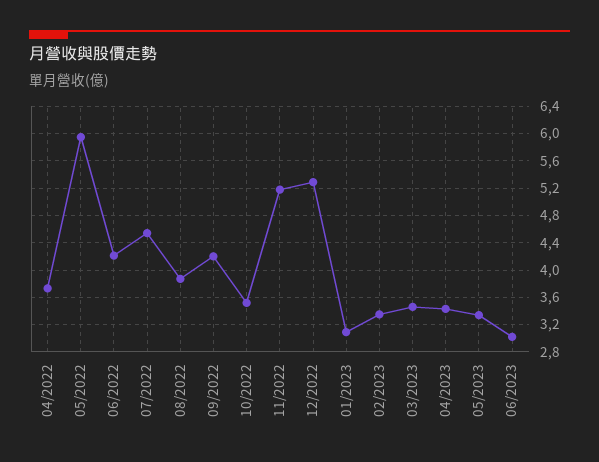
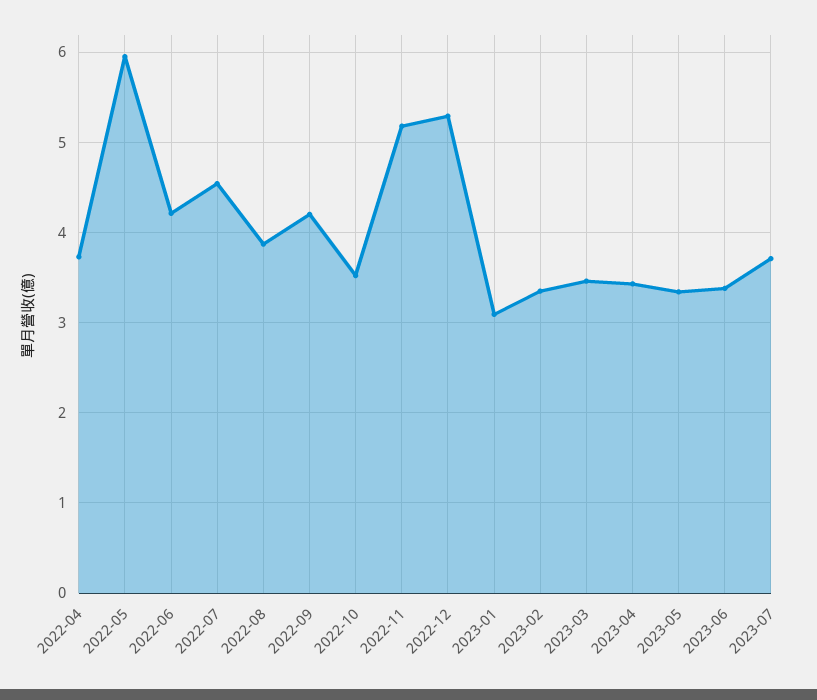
06/2023: 3 -> 3.4
2023-07: none -> 3.7

